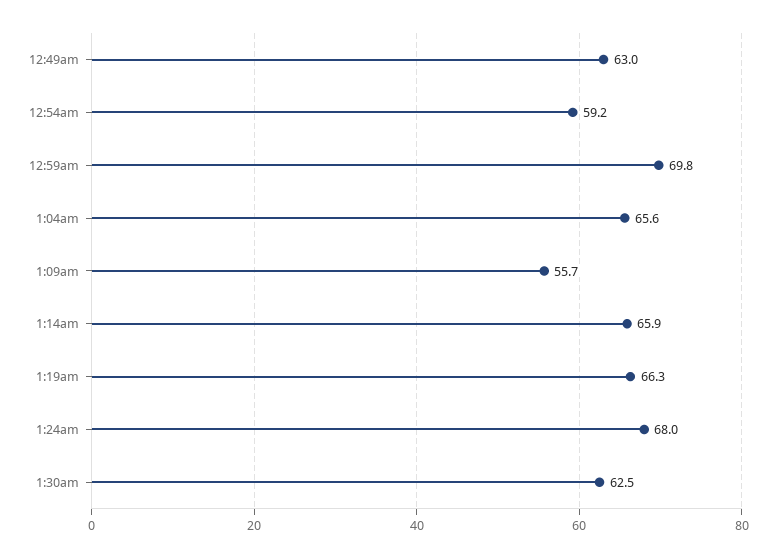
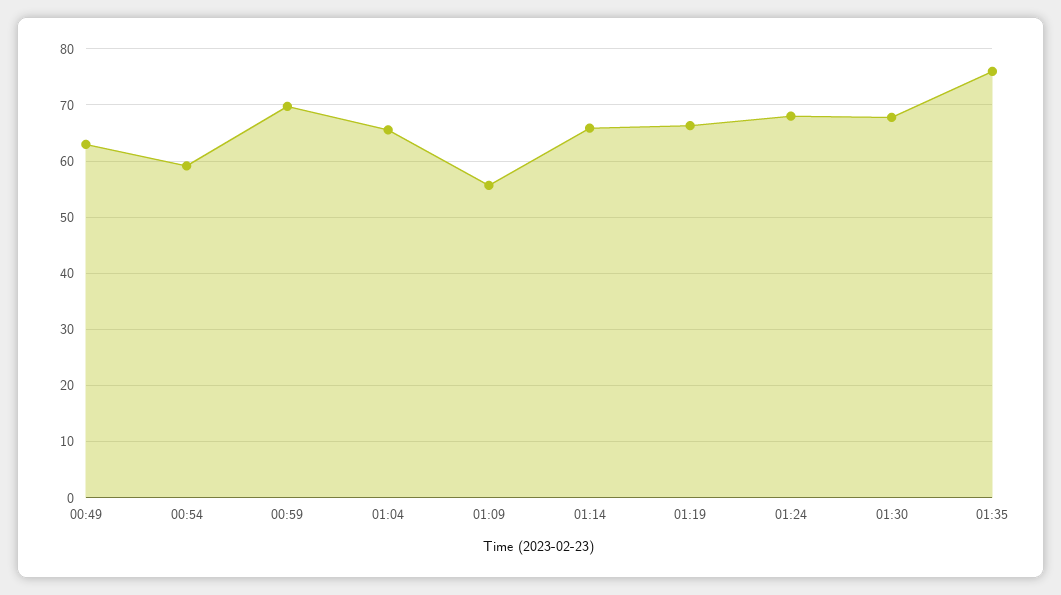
1:30am: 62.5 -> 68
01:35: none -> 76

